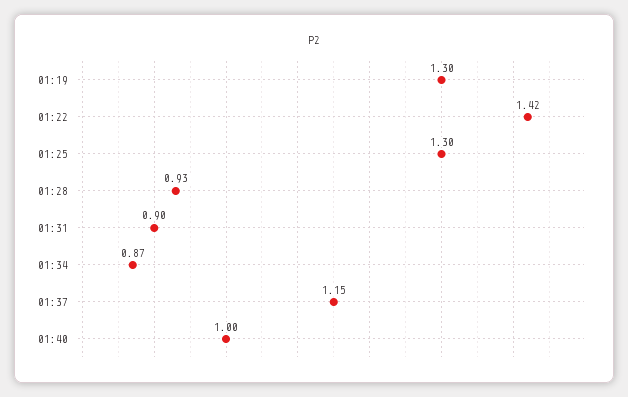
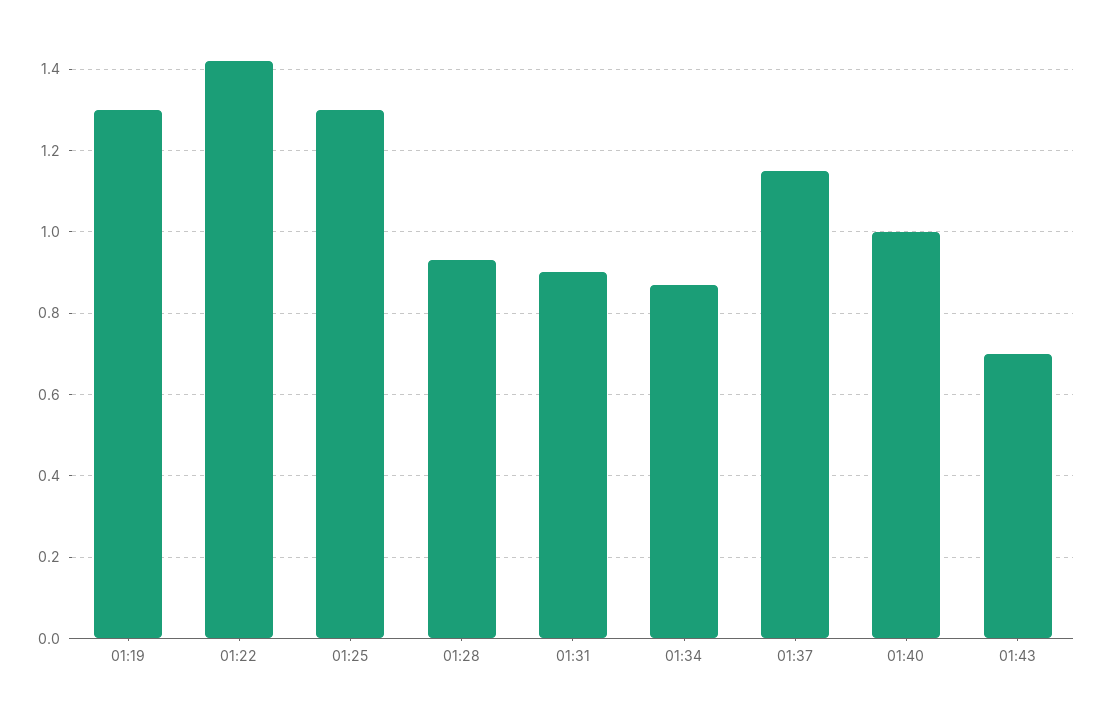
01:43: none -> 0.7

